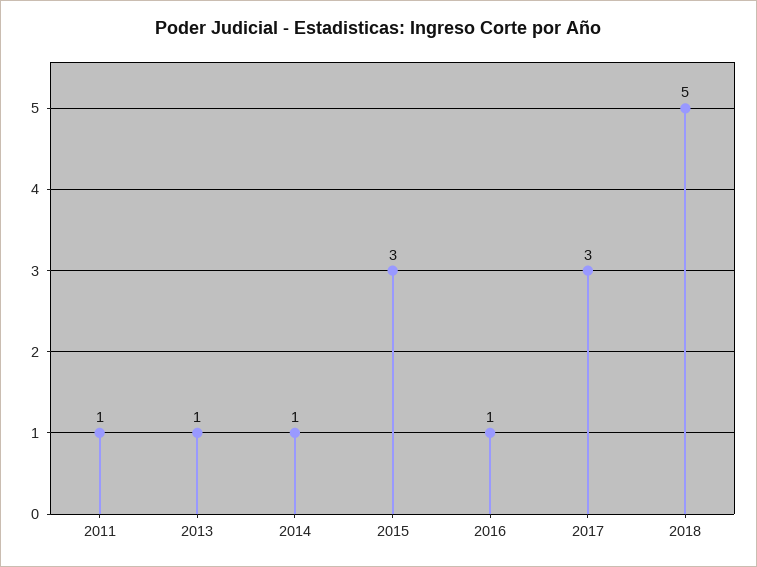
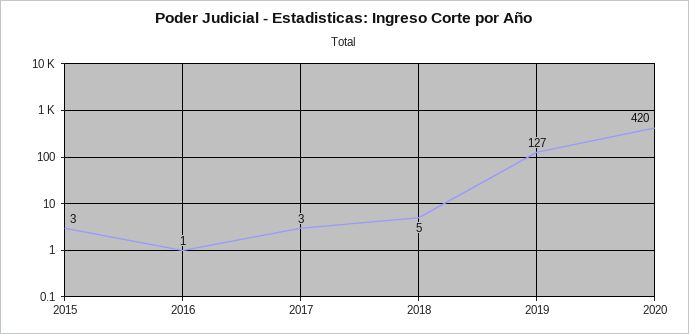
2011: 1 -> none
2013: 1 -> none
2014: 1 -> none
2019: none -> 127
2020: none -> 420

